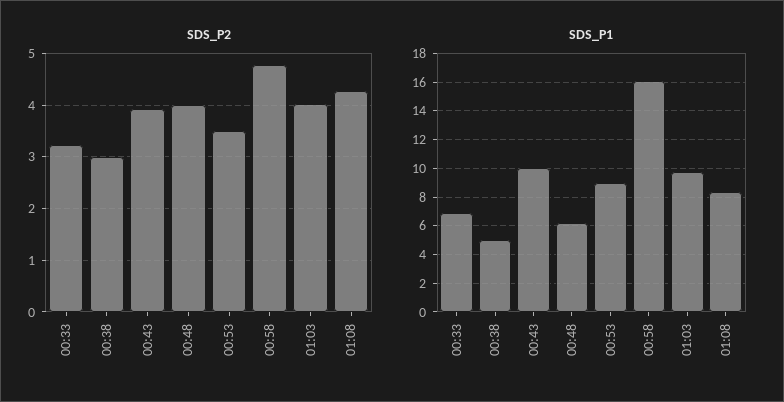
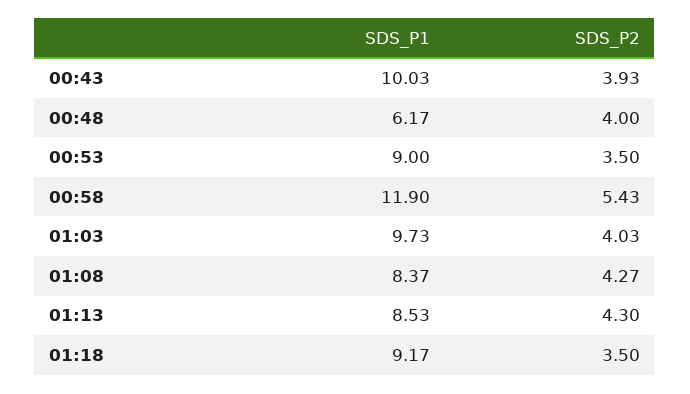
SDS_P2, 00:33: 3.2 -> none
SDS_P2, 00:38: 3 -> none
SDS_P2, 00:58: 4.8 -> 5.43
SDS_P1, 00:33: 7 -> none
SDS_P1, 00:38: 5 -> none
SDS_P1, 00:58: 16 -> 11.9
SDS_P1, 01:13: none -> 8.53
SDS_P2, 01:13: none -> 4.3
SDS_P1, 01:18: none -> 9.17
SDS_P2, 01:18: none -> 3.5

